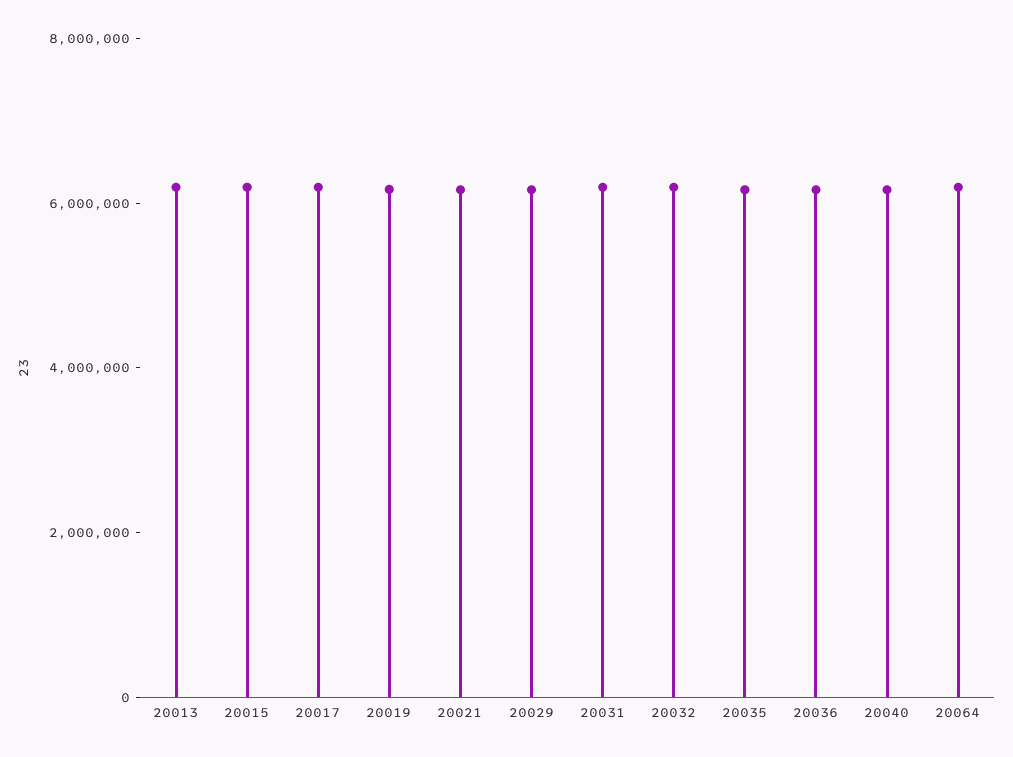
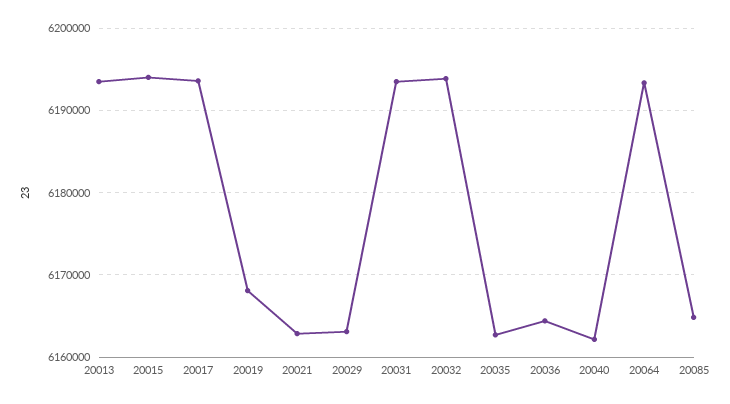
20085: none -> 6165000

